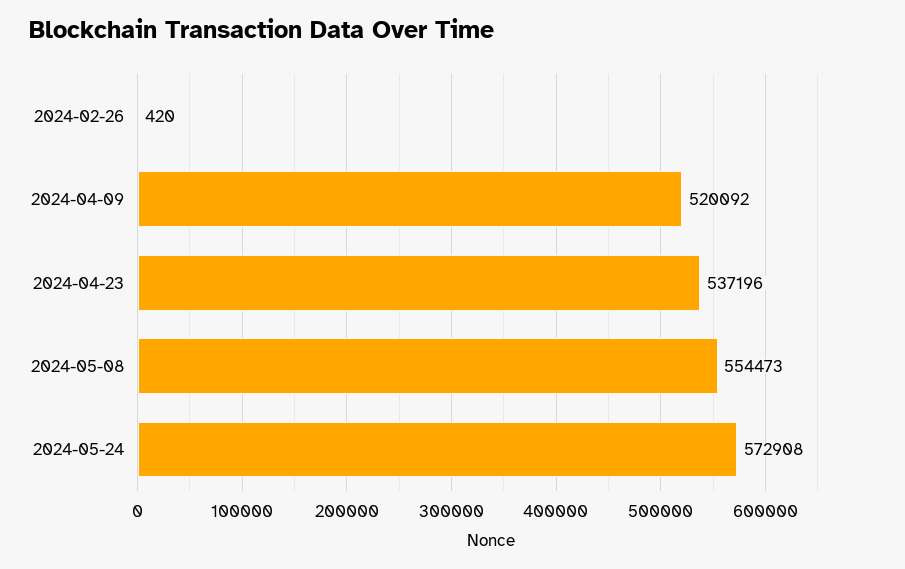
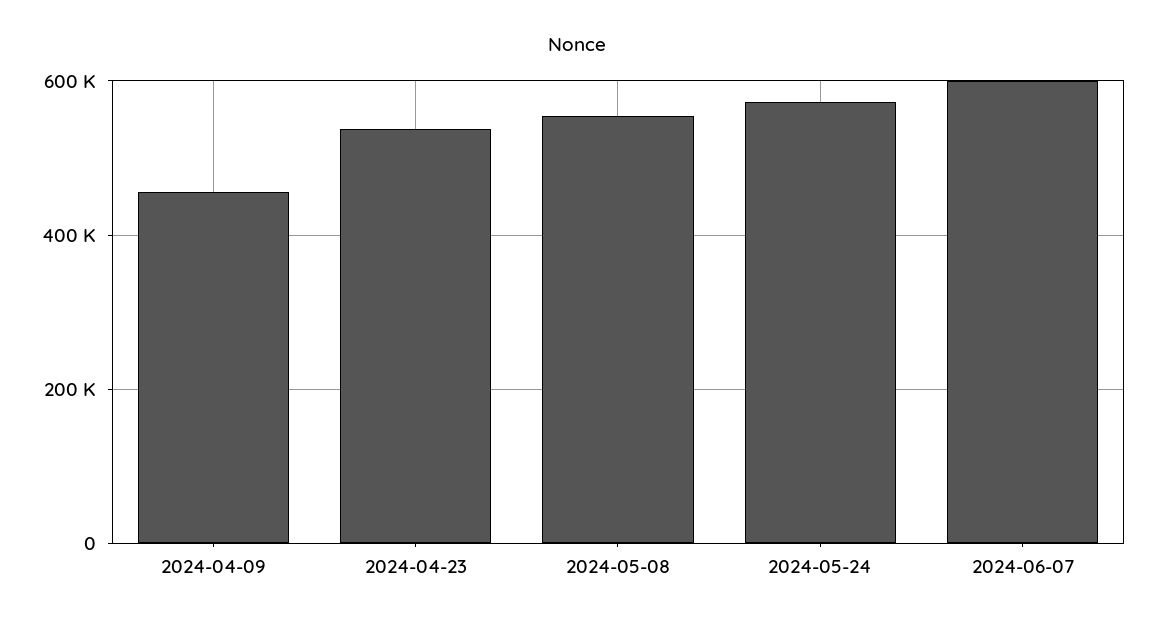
2024-02-26: 420 -> none
2024-04-09: 520092 -> 460000
2024-06-07: none -> 600000

